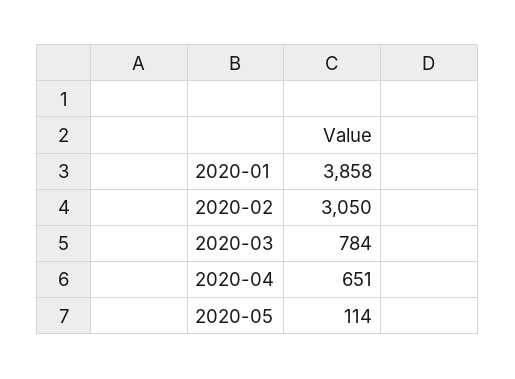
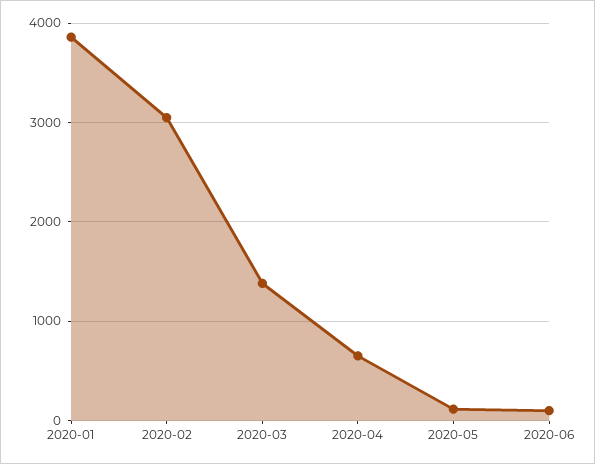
2020-03: 784 -> 1400
2020-06: none -> 100

